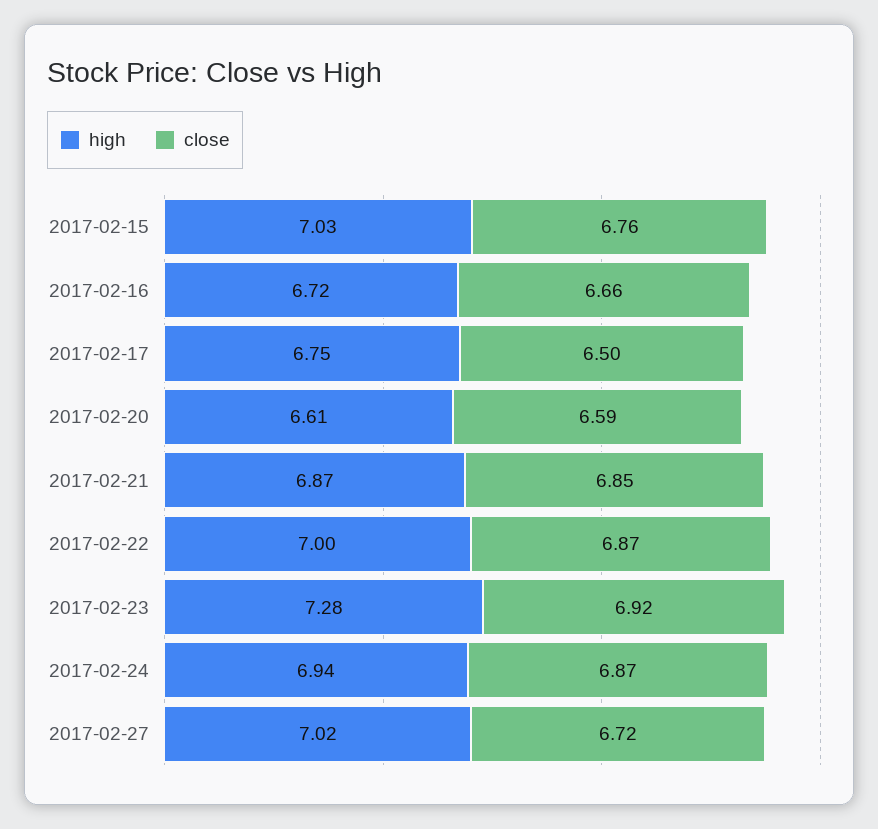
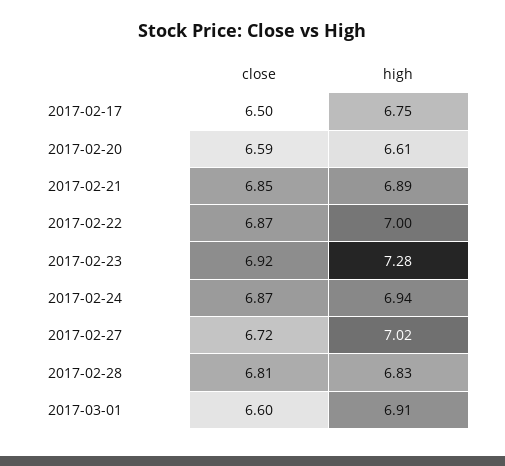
high, 2017-02-15: 7.03 -> none
close, 2017-02-15: 6.76 -> none
high, 2017-02-16: 6.72 -> none
close, 2017-02-16: 6.66 -> none
high, 2017-02-21: 6.87 -> 6.89
close, 2017-02-28: none -> 6.81
high, 2017-02-28: none -> 6.83
close, 2017-03-01: none -> 6.6
high, 2017-03-01: none -> 6.91

